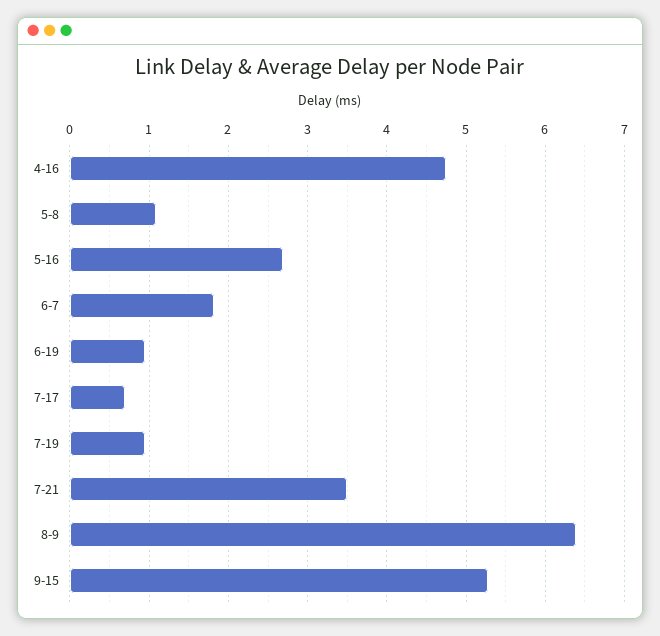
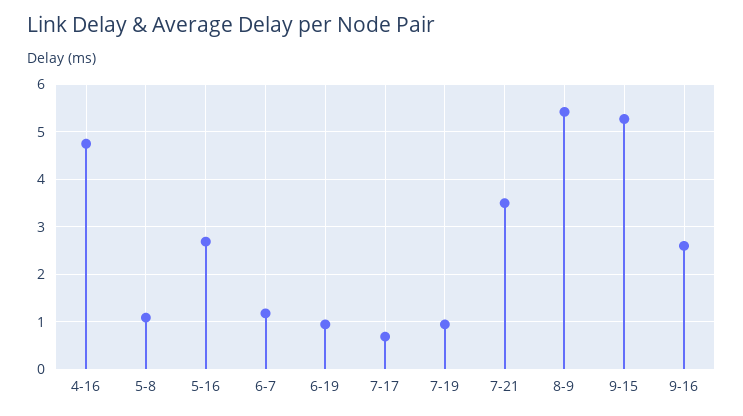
6-7: 1.8 -> 1.2
8-9: 6.4 -> 5.4
9-16: none -> 2.6

